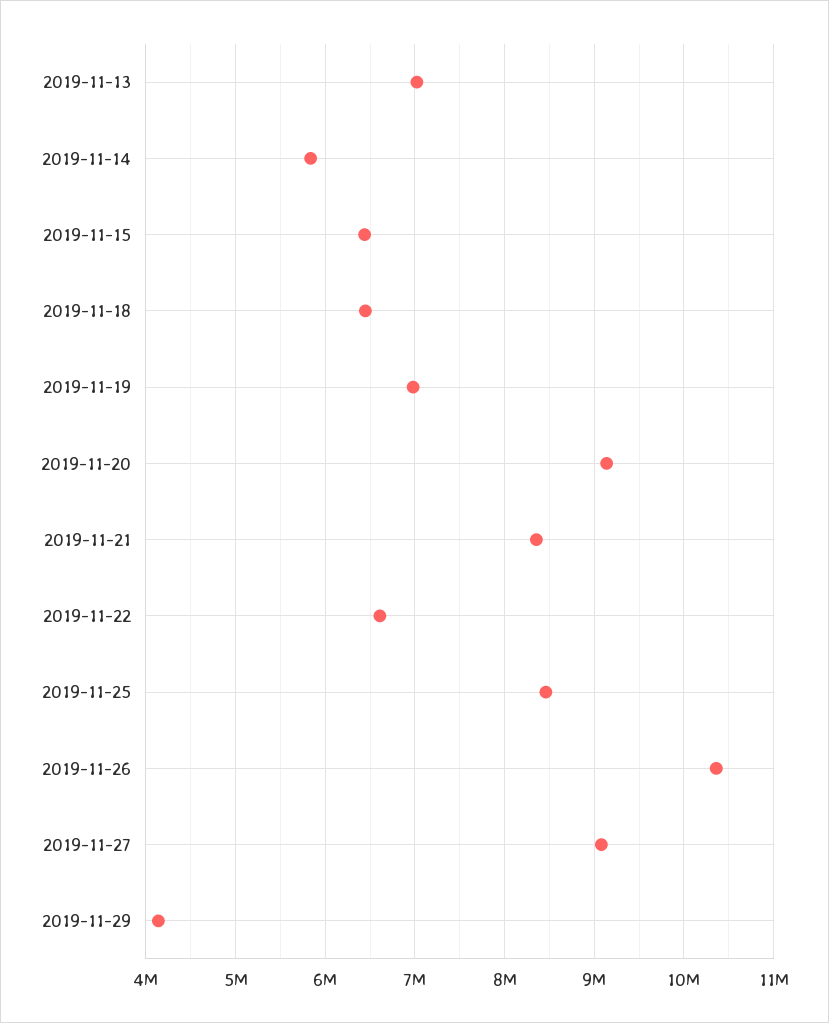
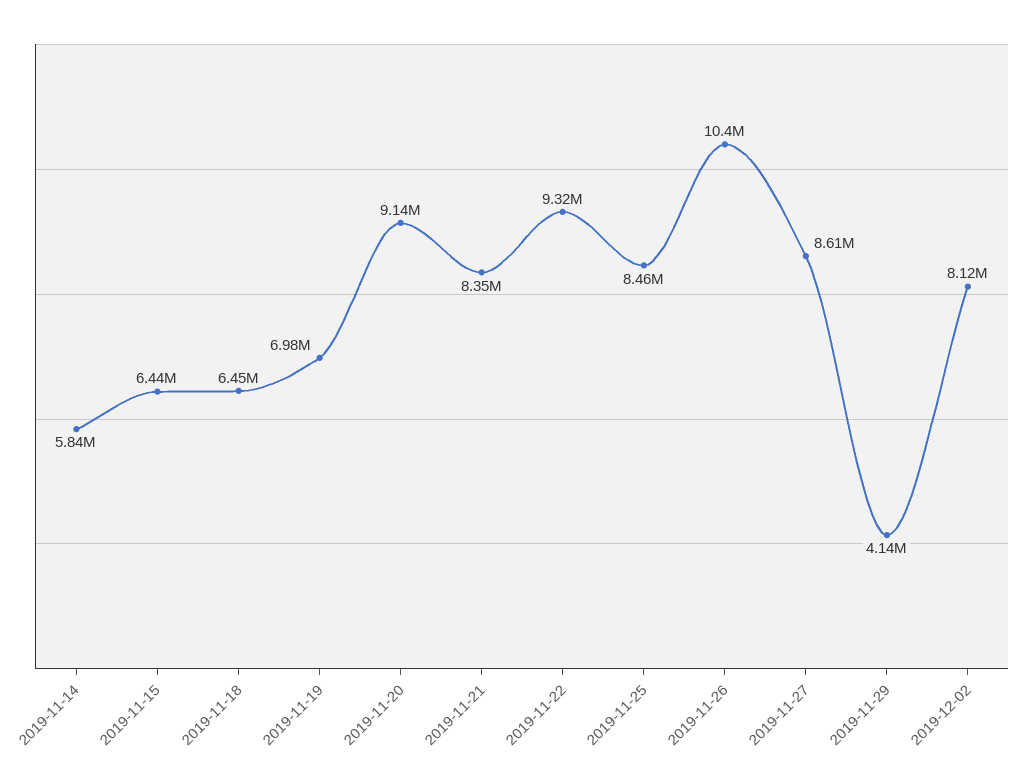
2019-11-13: 7000000 -> none
2019-11-22: 6600000 -> 9320000
2019-11-27: 9100000 -> 8610000
2019-12-02: none -> 8120000

